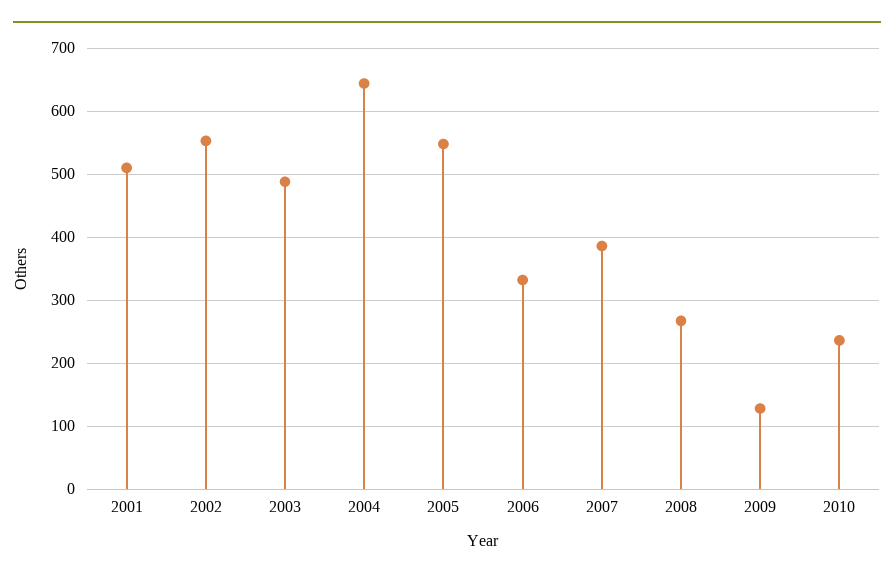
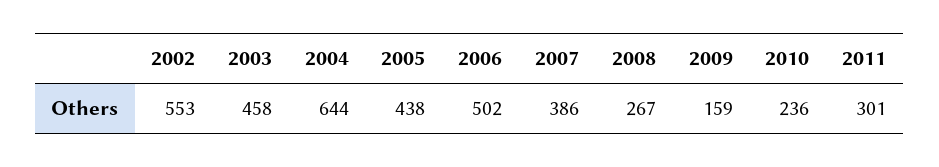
2001: 510 -> none
2003: 490 -> 458
2005: 550 -> 438
2006: 330 -> 502
2009: 130 -> 159
2011: none -> 301

